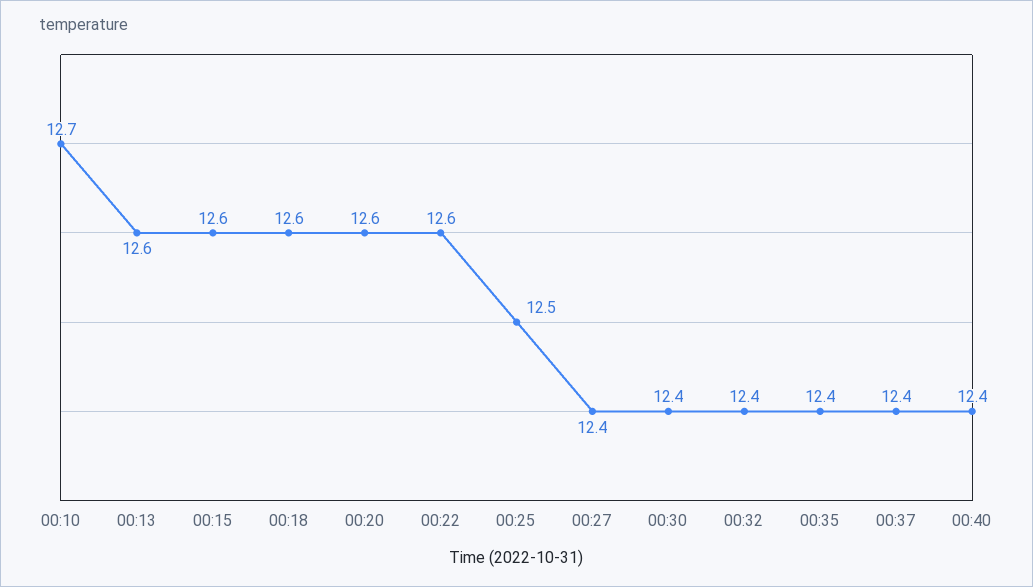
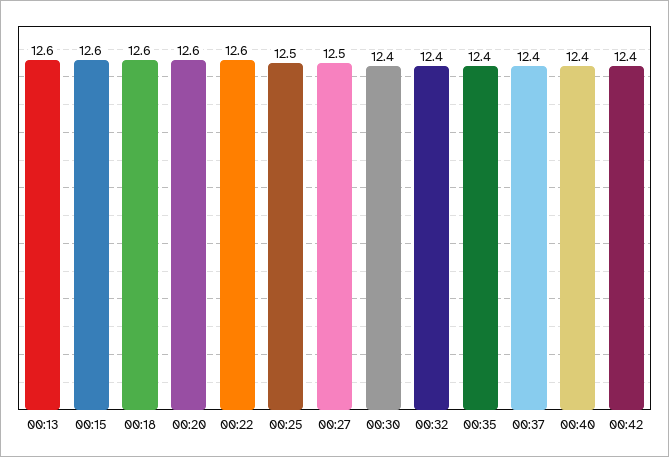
00:10: 12.7 -> none
00:27: 12.4 -> 12.5
00:42: none -> 12.4

